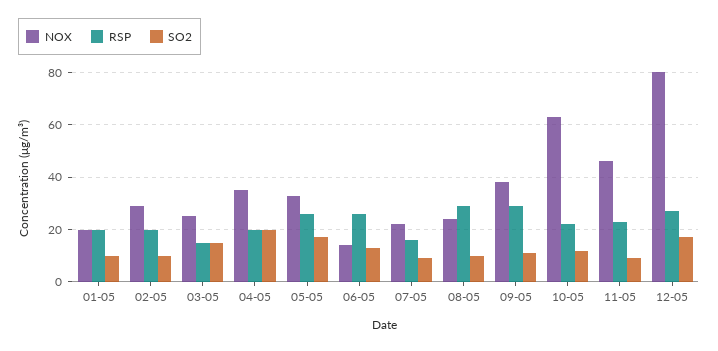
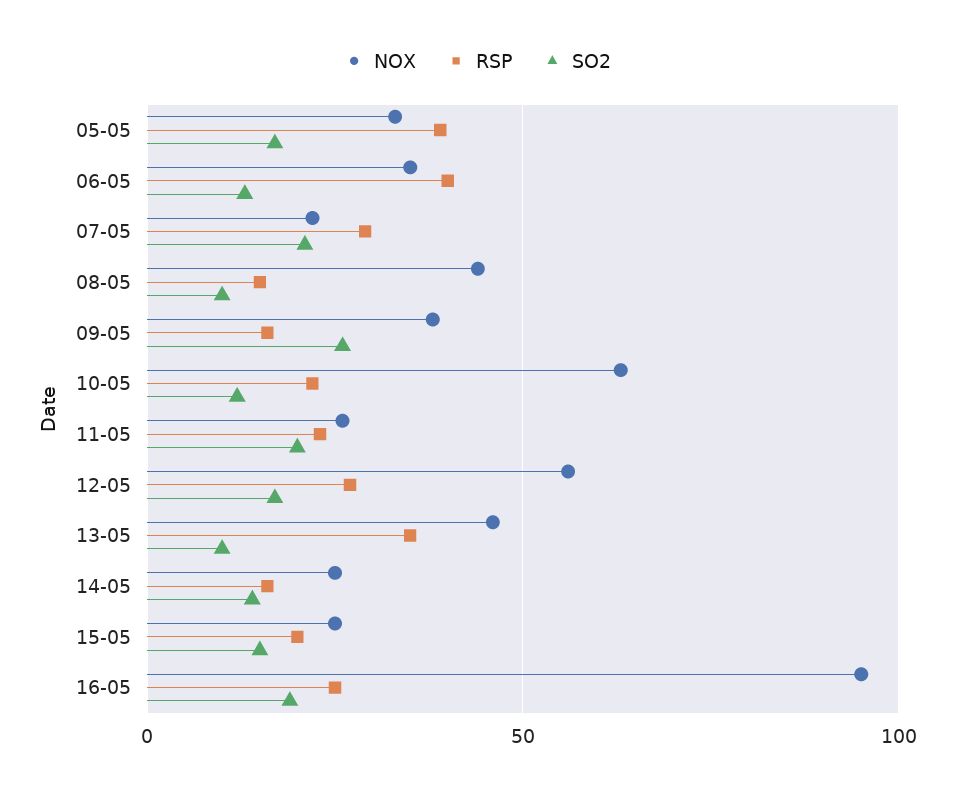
NOX, 01-05: 20 -> none
RSP, 01-05: 20 -> none
SO2, 01-05: 10 -> none
NOX, 02-05: 30 -> none
RSP, 02-05: 20 -> none
SO2, 02-05: 10 -> none
NOX, 03-05: 25 -> none
RSP, 03-05: 15 -> none
SO2, 03-05: 15 -> none
NOX, 04-05: 35 -> none
RSP, 04-05: 20 -> none
SO2, 04-05: 20 -> none
RSP, 05-05: 25 -> 40
NOX, 06-05: 15 -> 35
RSP, 06-05: 25 -> 40
RSP, 07-05: 15 -> 30
SO2, 07-05: 10 -> 20
NOX, 08-05: 25 -> 45
RSP, 08-05: 30 -> 15
RSP, 09-05: 30 -> 15
SO2, 09-05: 10 -> 25
NOX, 11-05: 45 -> 25
SO2, 11-05: 10 -> 20
NOX, 12-05: 80 -> 55
NOX, 13-05: none -> 45
RSP, 13-05: none -> 35
SO2, 13-05: none -> 10
NOX, 14-05: none -> 25
RSP, 14-05: none -> 15
SO2, 14-05: none -> 15
NOX, 15-05: none -> 25
RSP, 15-05: none -> 20
SO2, 15-05: none -> 15
NOX, 16-05: none -> 95
RSP, 16-05: none -> 25
SO2, 16-05: none -> 20

